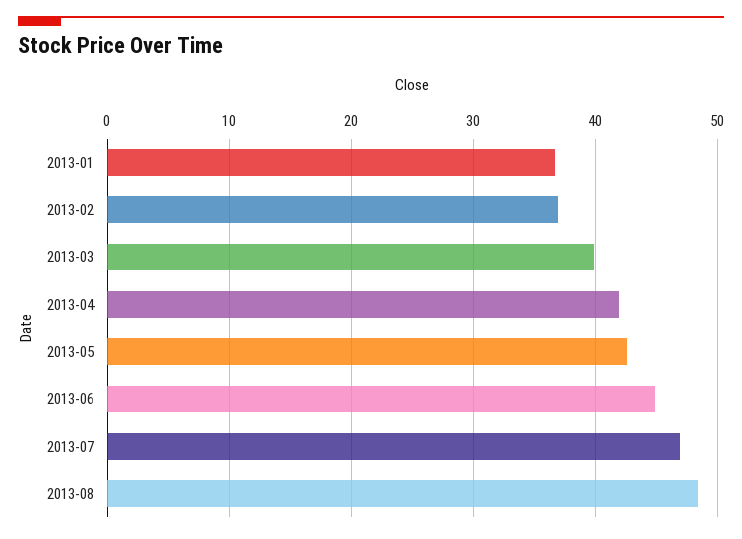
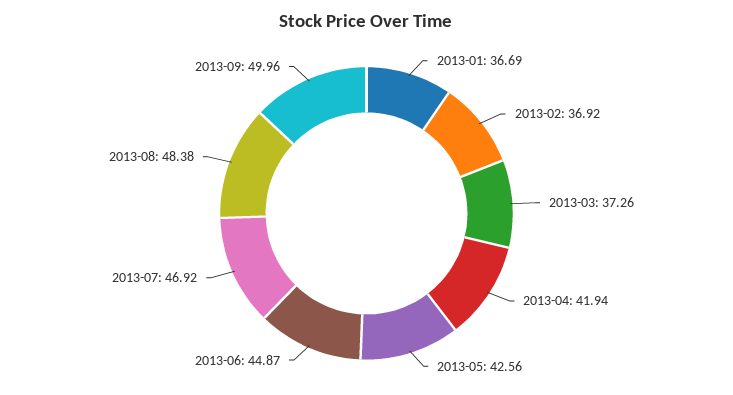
2013-03: 40 -> 37.26
2013-09: none -> 49.96

